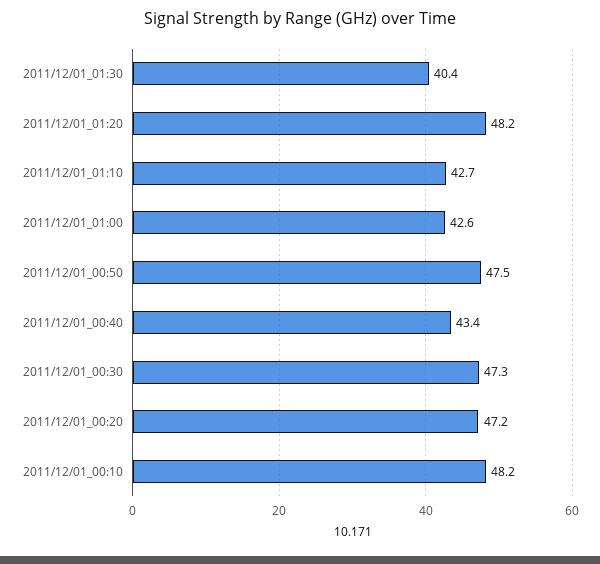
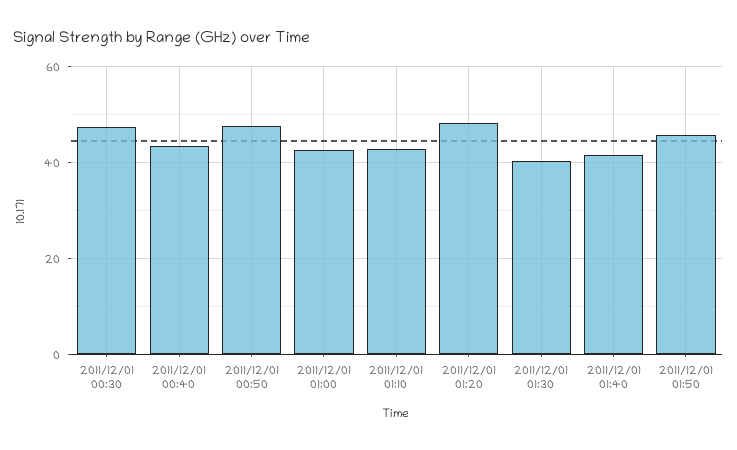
2011/12/01_00:20: 47.2 -> none
2011/12/01_00:10: 48.2 -> none
2011/12/01 01:40: none -> 42
2011/12/01 01:50: none -> 46

